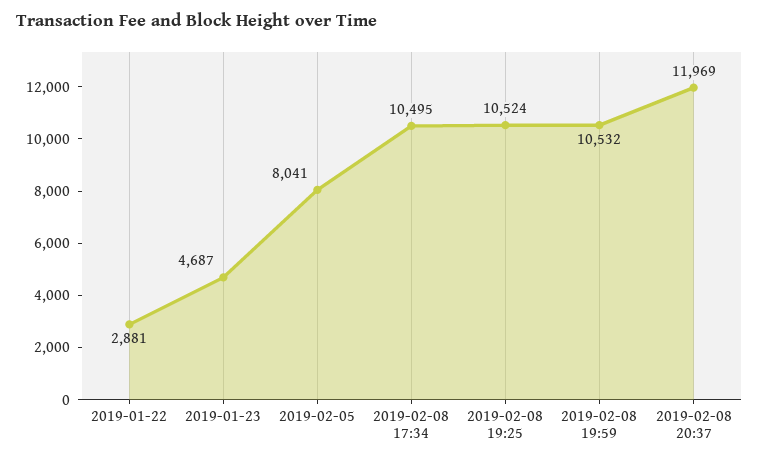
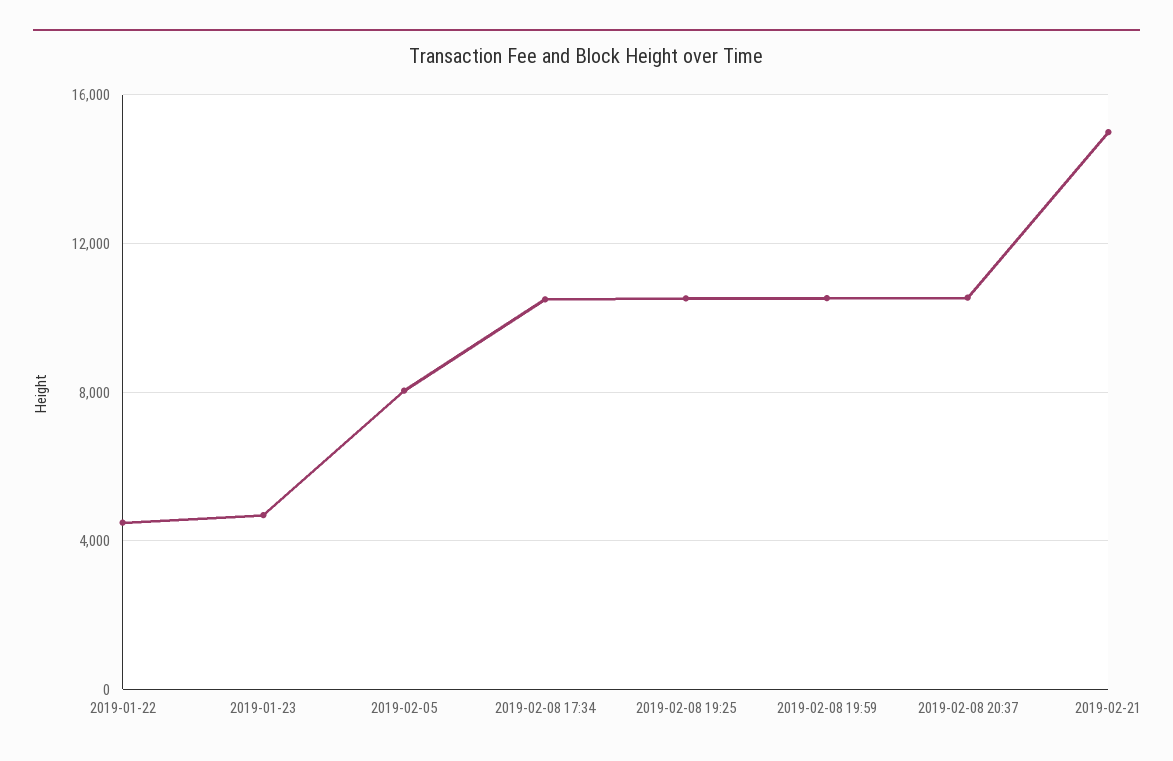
2019-01-22: 2881 -> 4500
2019-02-08 20:37: 11969 -> 10500
2019-02-21: none -> 15000

